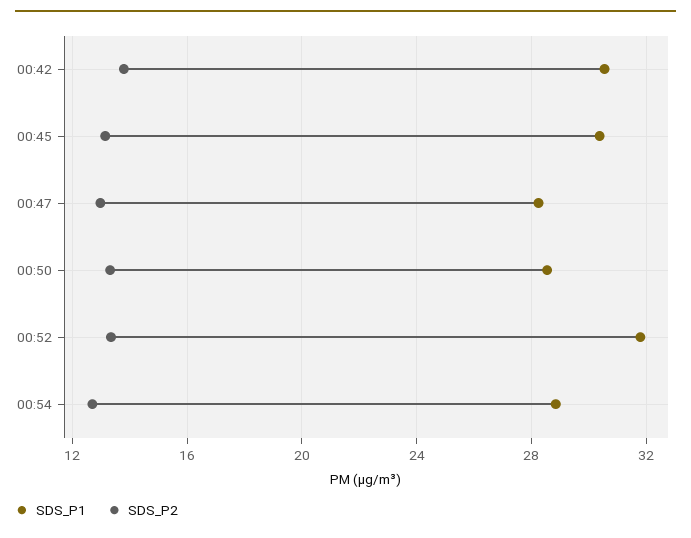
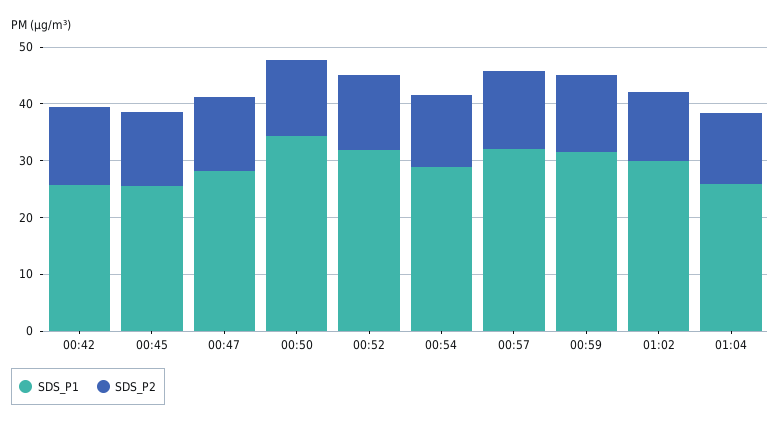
SDS_P1, 00:42: 30.5 -> 26
SDS_P1, 00:45: 30.5 -> 26
SDS_P1, 00:50: 28.5 -> 34
SDS_P1, 00:57: none -> 32
SDS_P2, 00:57: none -> 14
SDS_P1, 00:59: none -> 32
SDS_P2, 00:59: none -> 14
SDS_P1, 01:02: none -> 30
SDS_P2, 01:02: none -> 12
SDS_P1, 01:04: none -> 26
SDS_P2, 01:04: none -> 12

